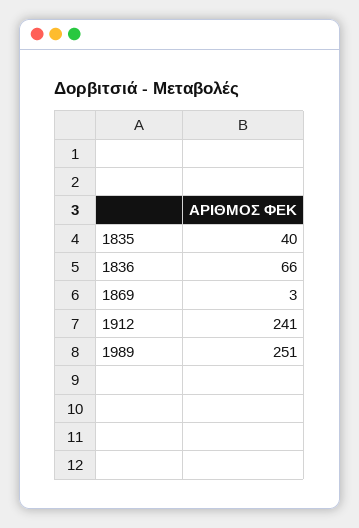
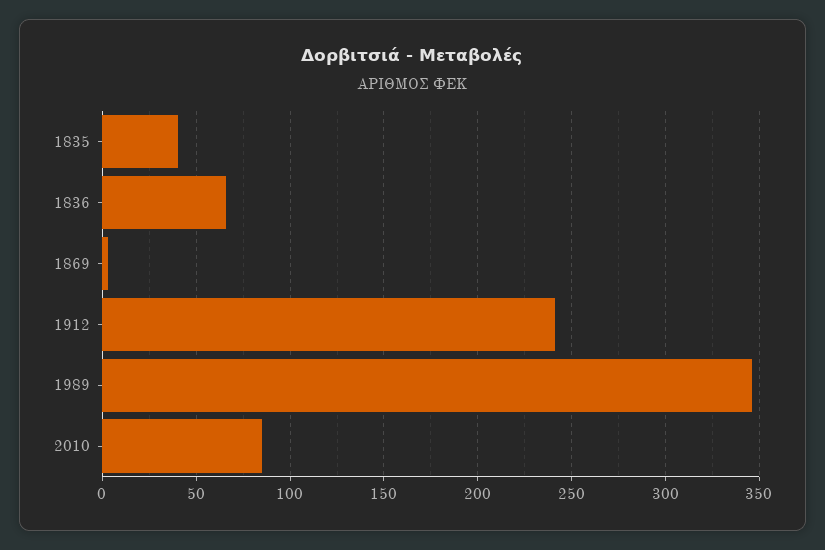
1989: 251 -> 345
2010: none -> 85

